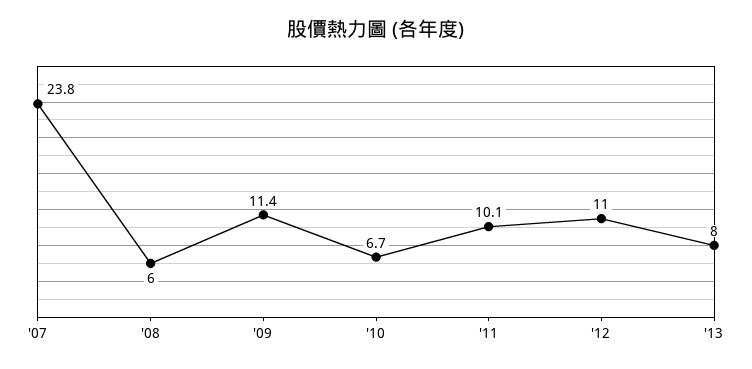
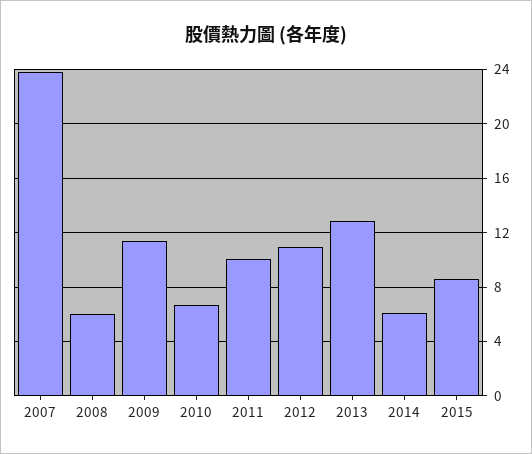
'13: 8 -> 13
2014: none -> 6
2015: none -> 8.5

